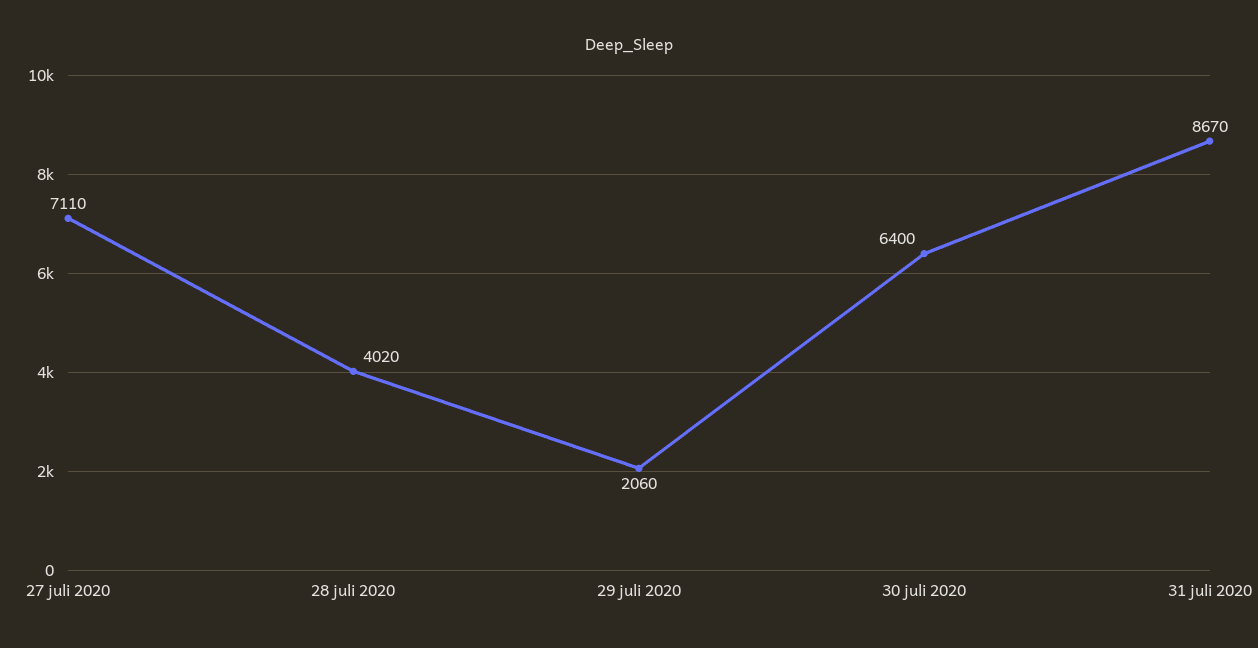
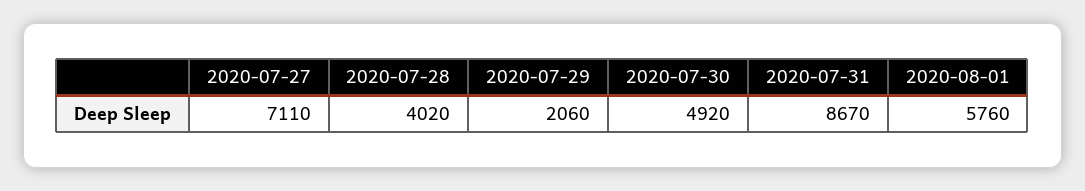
30 juli 2020: 6400 -> 4920
2020-08-01: none -> 5760

